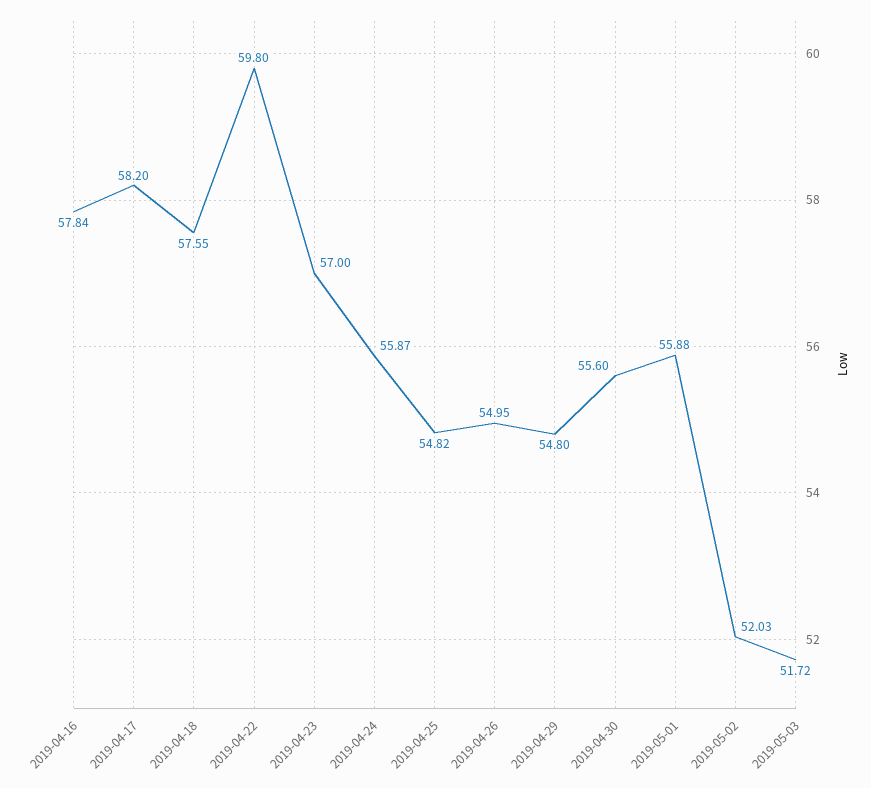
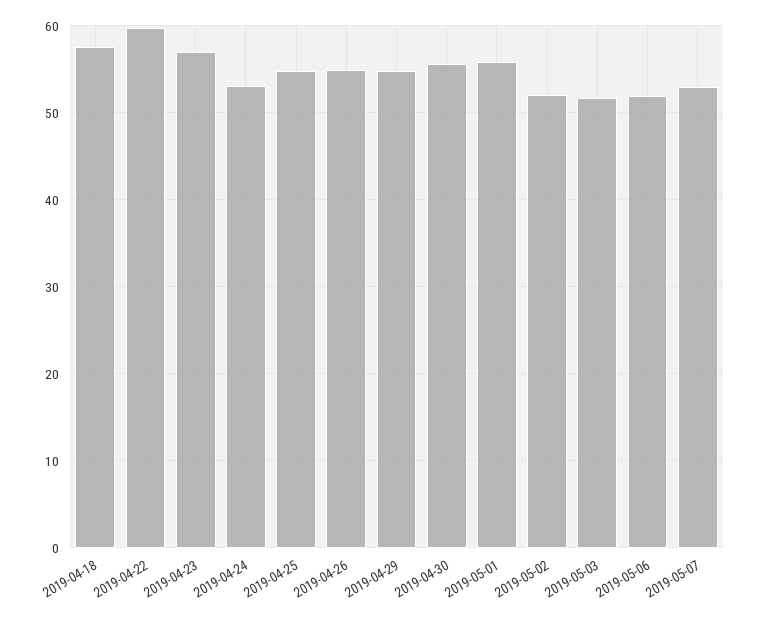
2019-04-16: 57.84 -> none
2019-04-17: 58.2 -> none
2019-04-24: 55.87 -> 53
2019-05-06: none -> 52
2019-05-07: none -> 53

